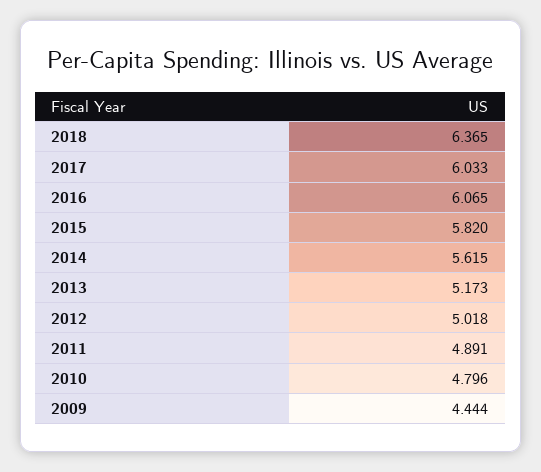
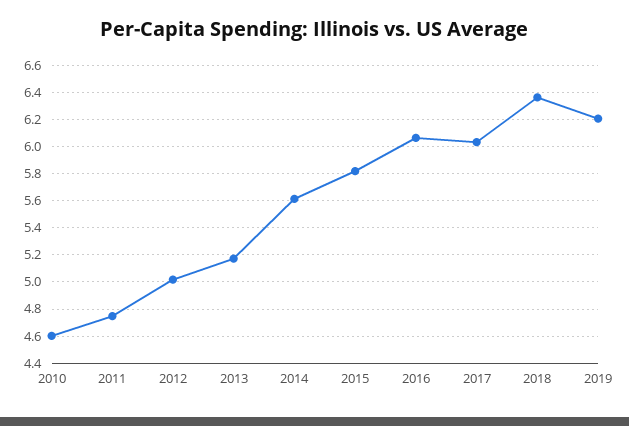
2011: 4.891 -> 4.75
2010: 4.796 -> 4.6
2009: 4.444 -> none
2019: none -> 6.2

